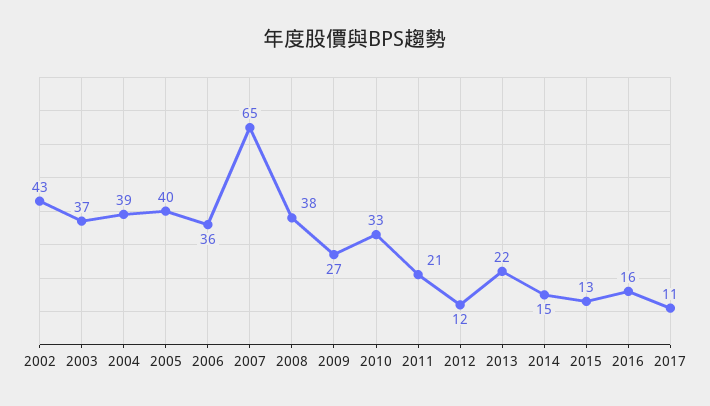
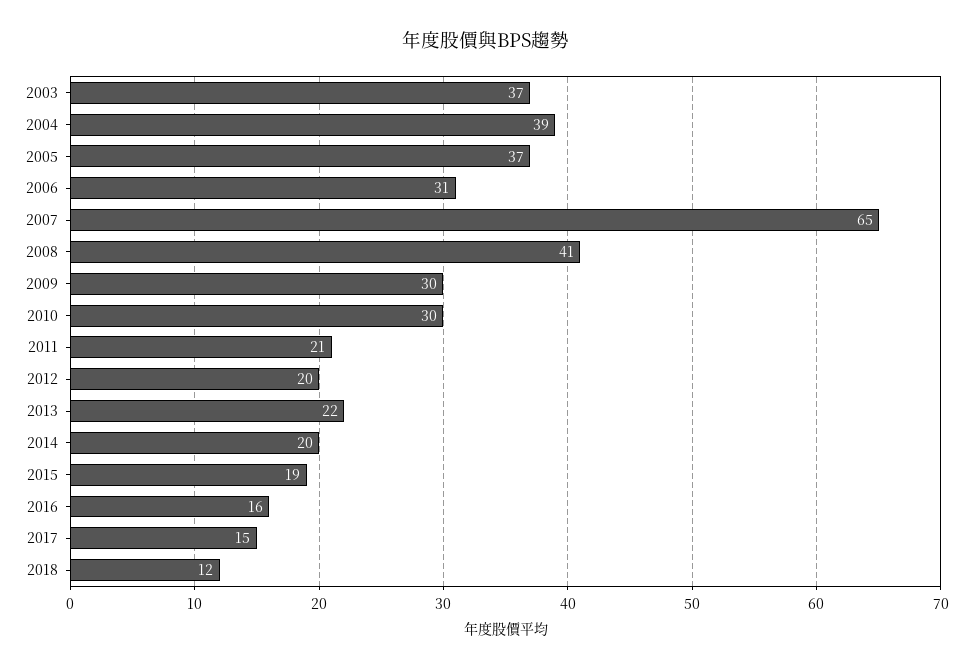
2002: 43 -> none
2005: 40 -> 37
2006: 36 -> 31
2008: 38 -> 41
2009: 27 -> 30
2010: 33 -> 30
2012: 12 -> 20
2014: 15 -> 20
2015: 13 -> 19
2017: 11 -> 15
2018: none -> 12

